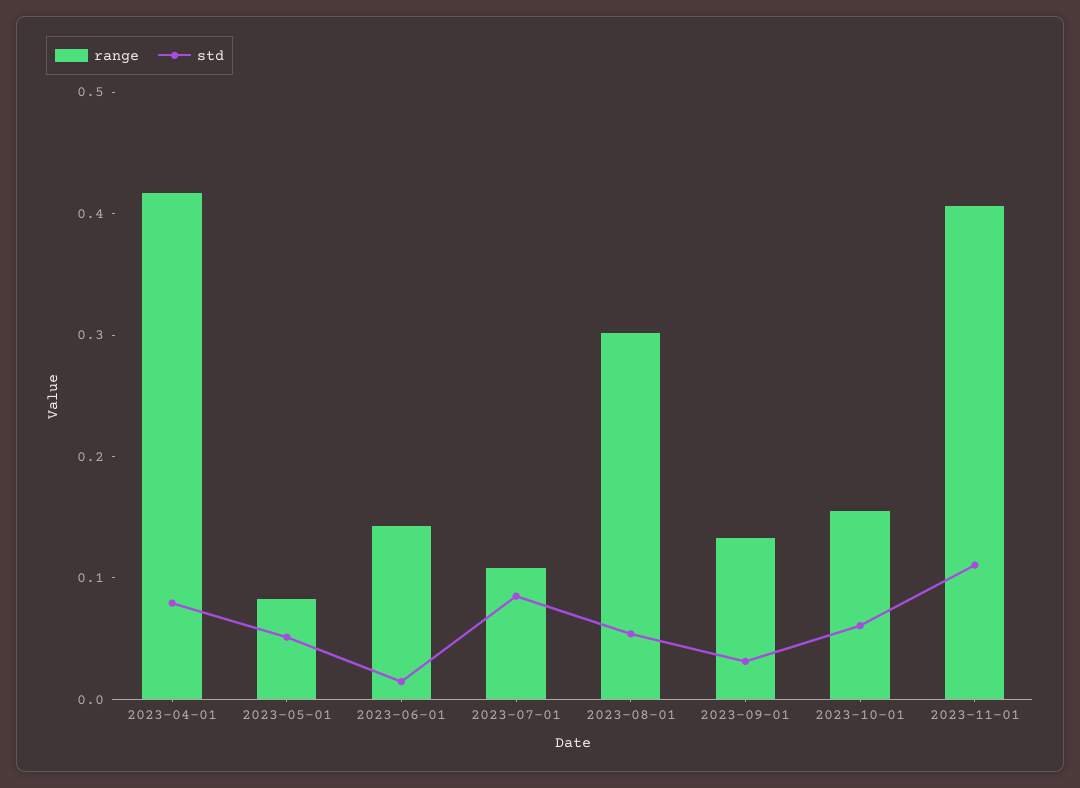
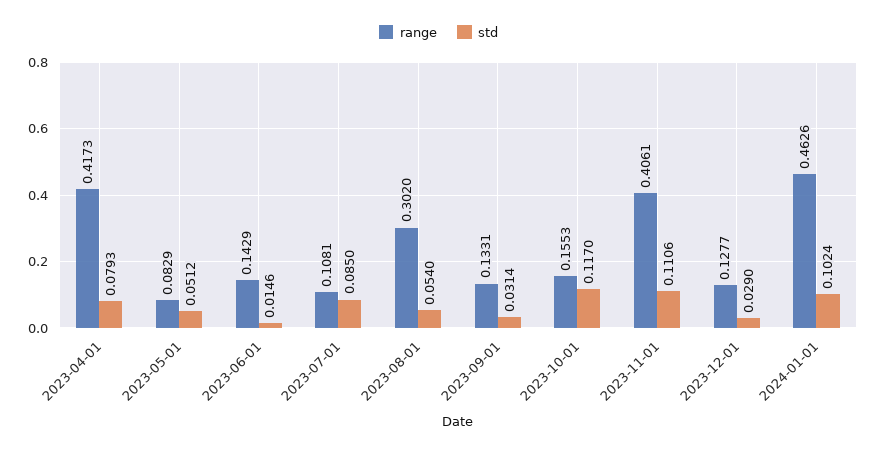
std, 2023-10-01: 0.06 -> 0.117
range, 2023-12-01: none -> 0.1277
std, 2023-12-01: none -> 0.029
range, 2024-01-01: none -> 0.4626
std, 2024-01-01: none -> 0.1024

